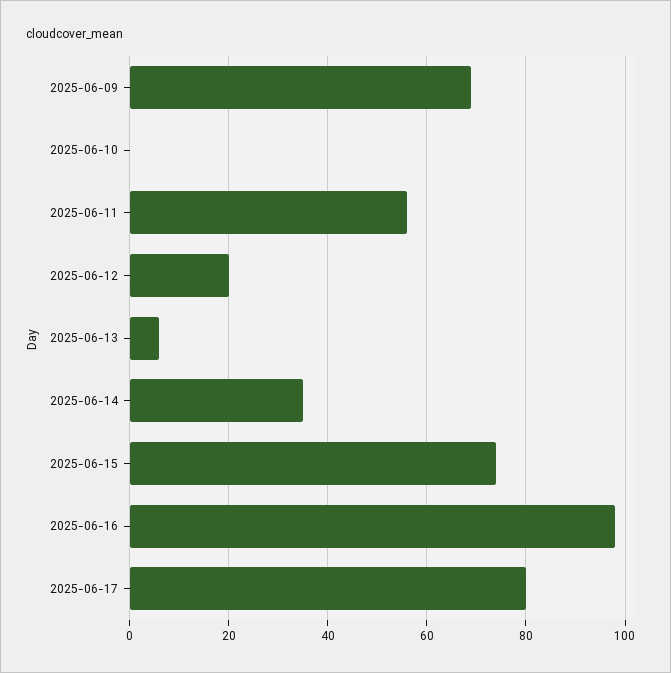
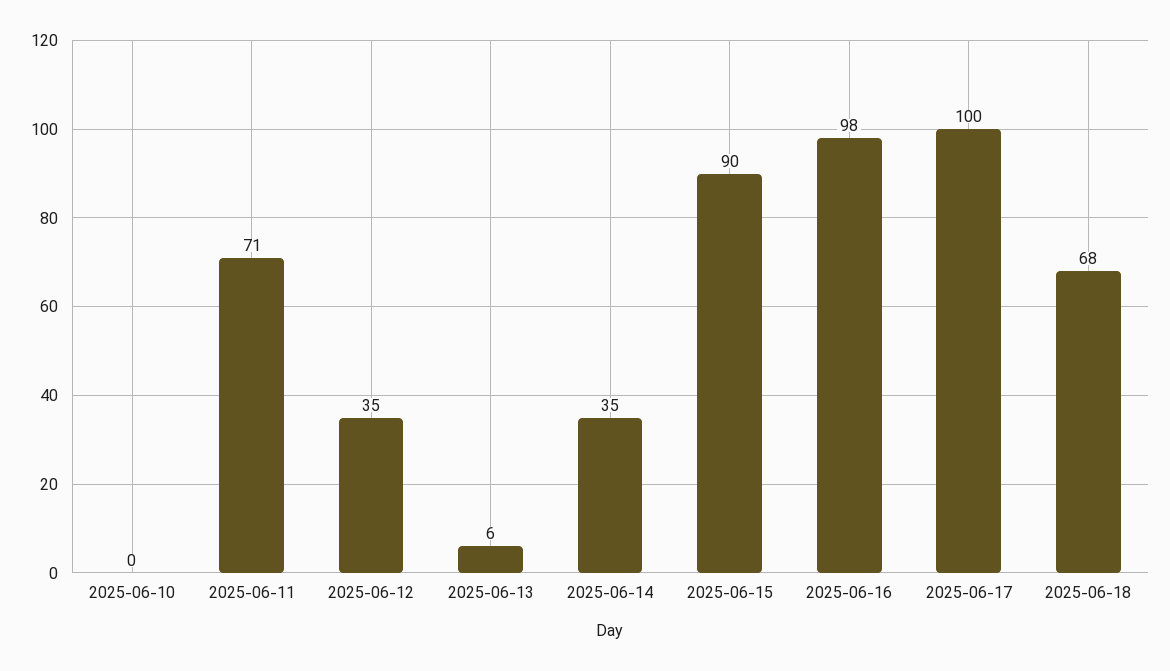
2025-06-09: 70 -> none
2025-06-11: 55 -> 71
2025-06-12: 20 -> 35
2025-06-15: 75 -> 90
2025-06-17: 80 -> 100
2025-06-18: none -> 68

